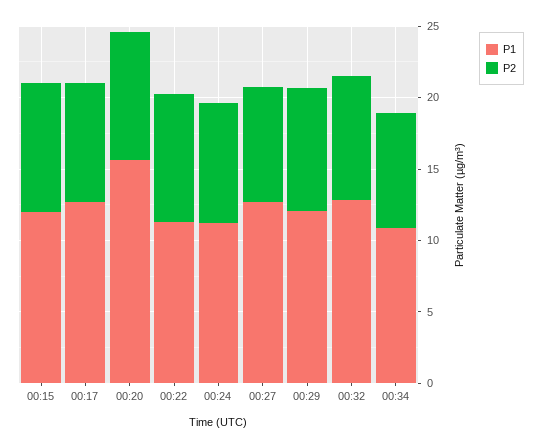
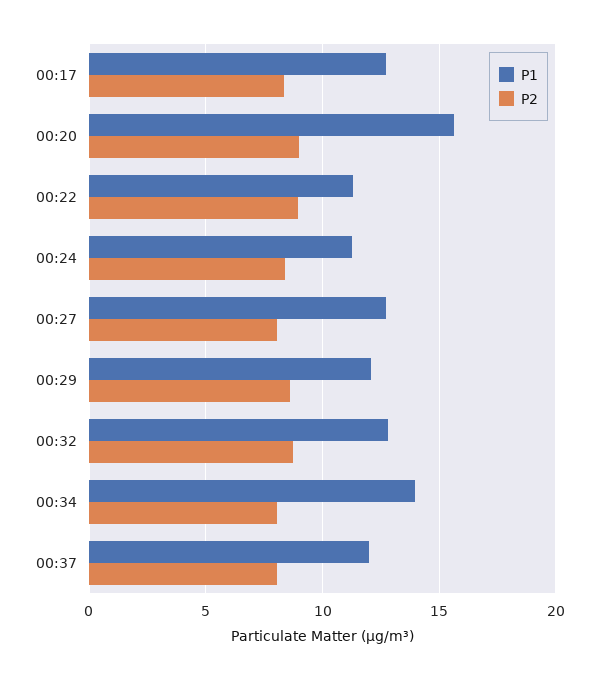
P1, 00:15: 12 -> none
P2, 00:15: 9 -> none
P1, 00:34: 11 -> 14
P1, 00:37: none -> 12
P2, 00:37: none -> 8

